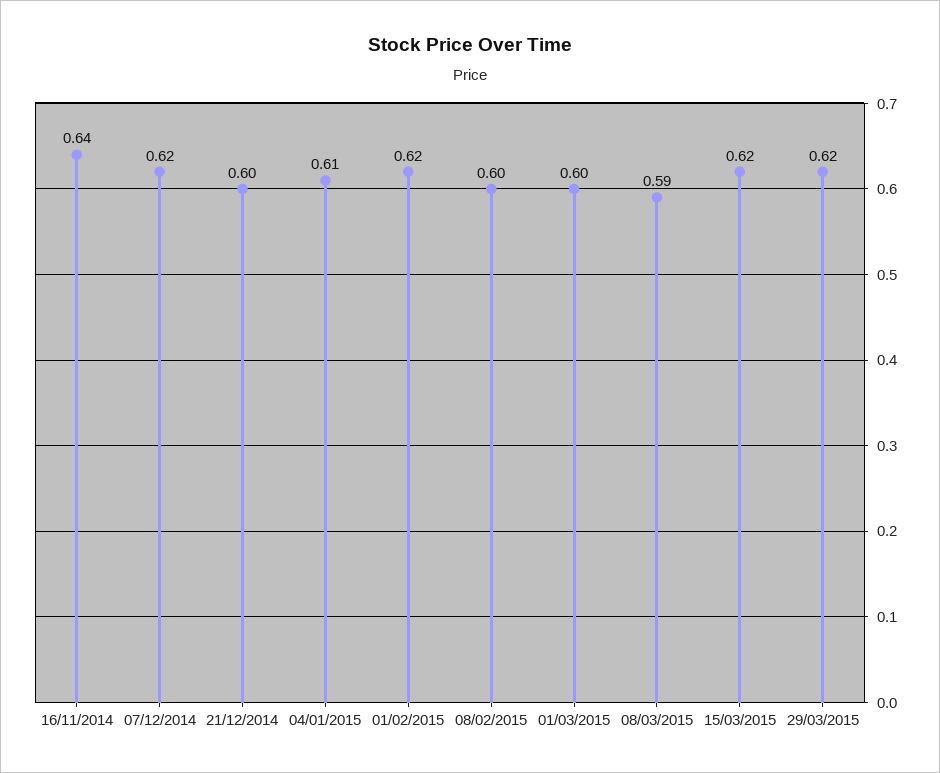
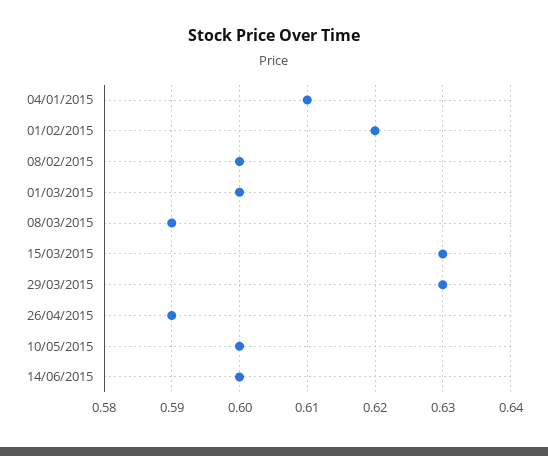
16/11/2014: 0.64 -> none
07/12/2014: 0.62 -> none
21/12/2014: 0.6 -> none
15/03/2015: 0.62 -> 0.63
29/03/2015: 0.62 -> 0.63
26/04/2015: none -> 0.59
10/05/2015: none -> 0.6
14/06/2015: none -> 0.6

